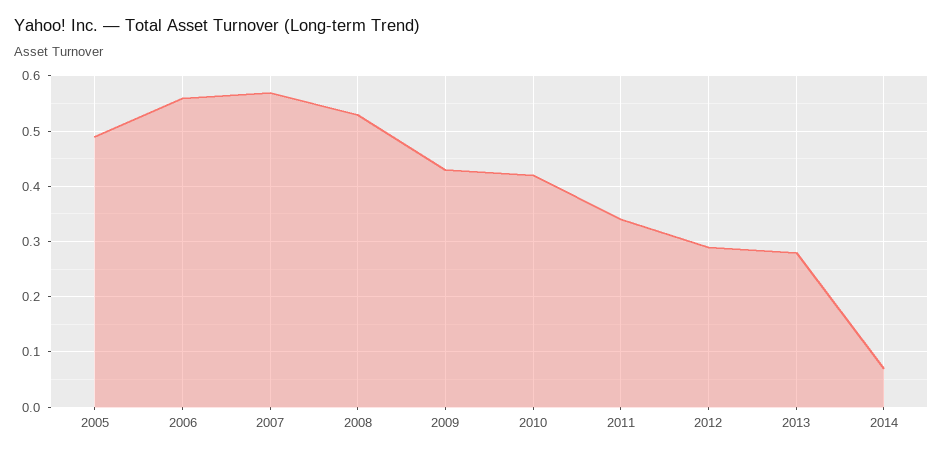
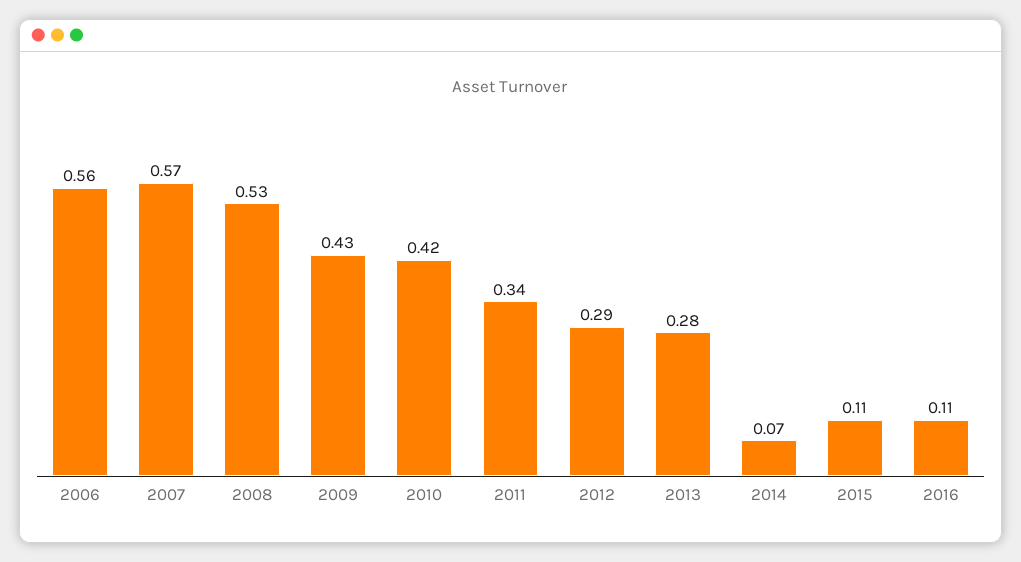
2005: 0.5 -> none
2015: none -> 0.11
2016: none -> 0.11

